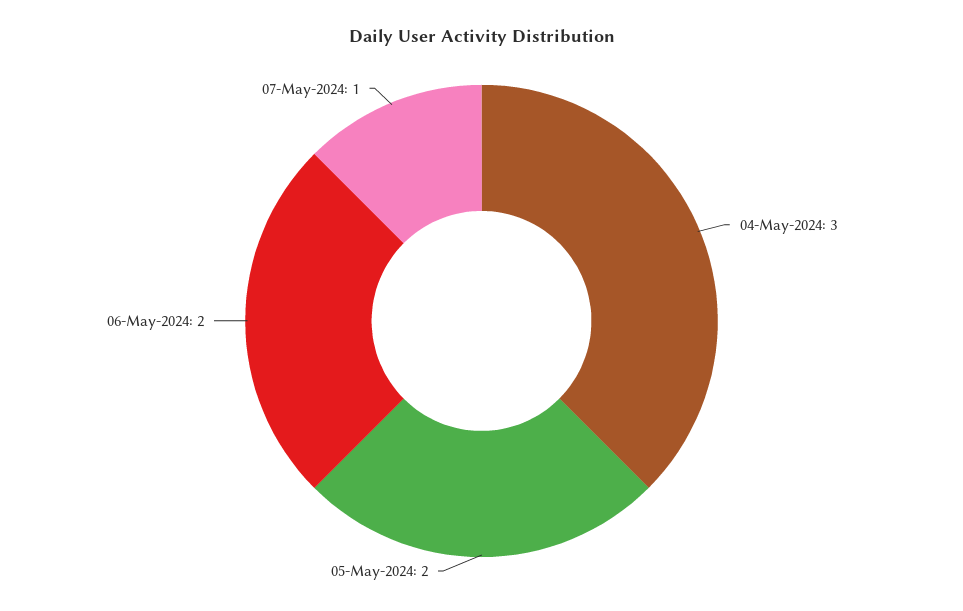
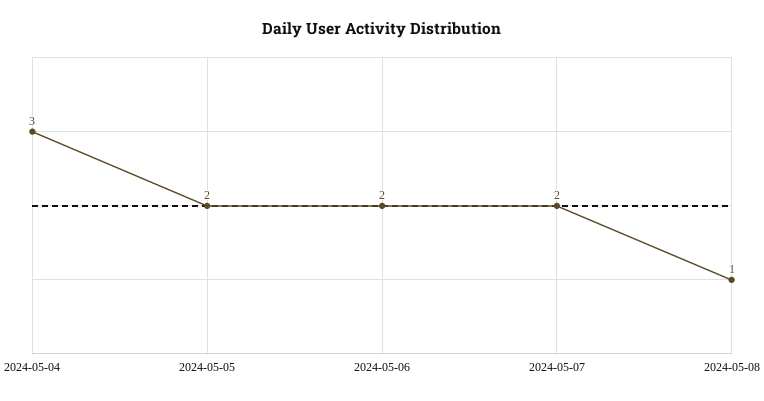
07-May-2024: 1 -> 2
2024-05-08: none -> 1

